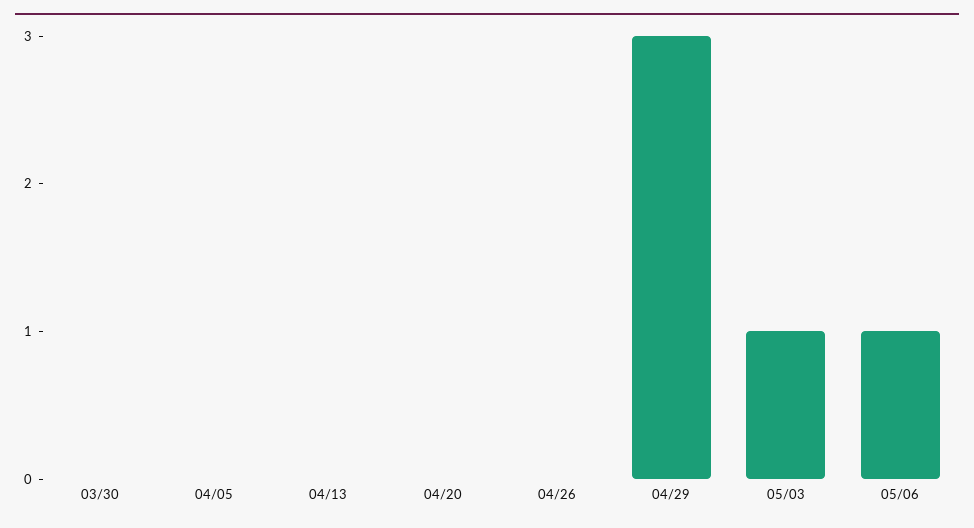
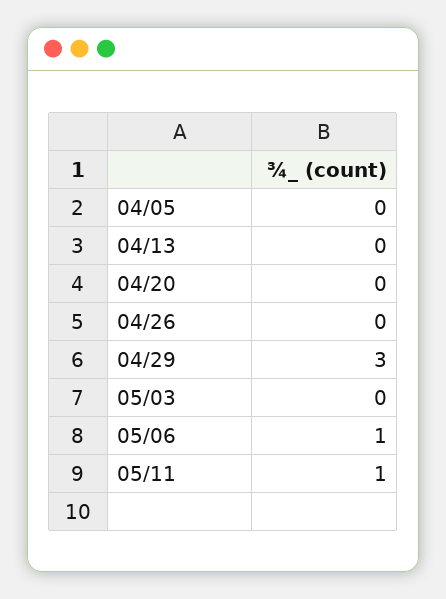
03/30: 0 -> none
05/03: 1 -> 0
05/11: none -> 1

